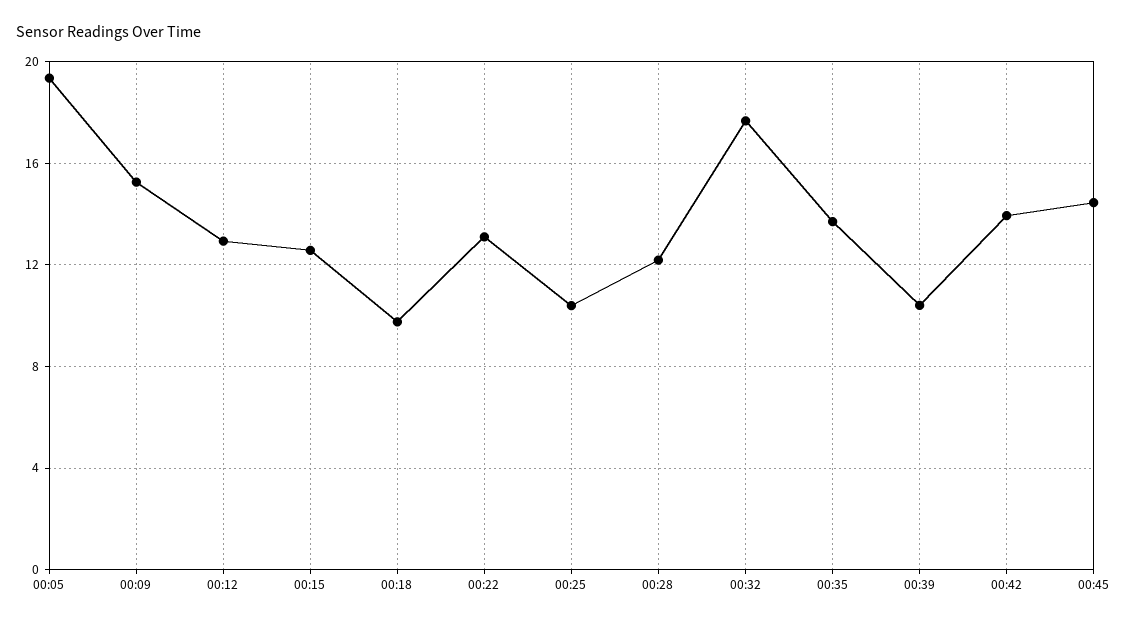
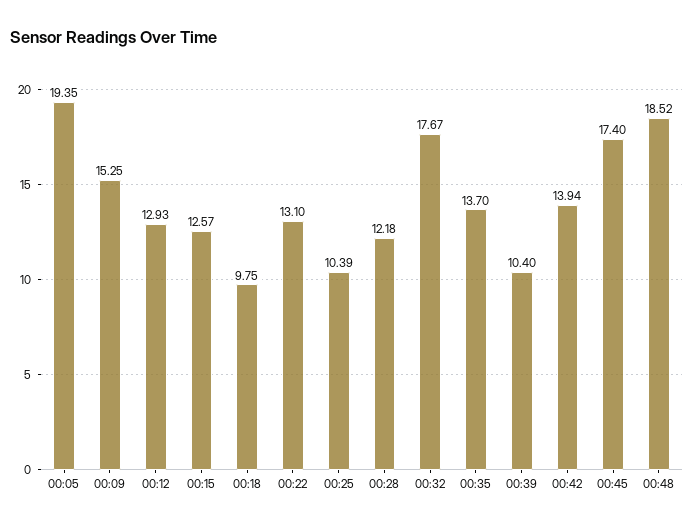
00:45: 14.5 -> 17.4
00:48: none -> 18.52

